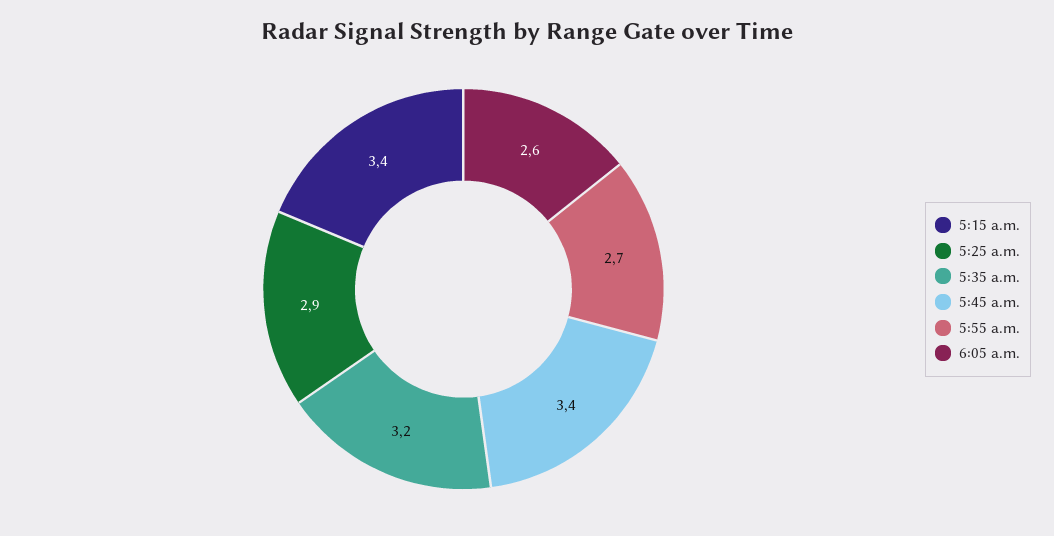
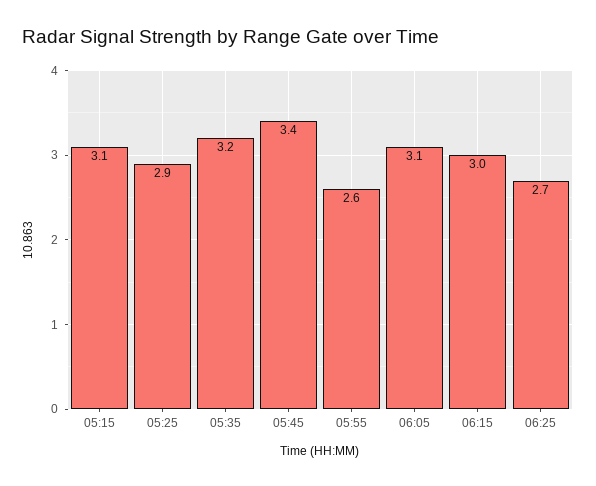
5:15 a.m.: 3.4 -> 3.1
5:55 a.m.: 2.7 -> 2.6
6:05 a.m.: 2.6 -> 3.1
06:15: none -> 3
06:25: none -> 2.7

